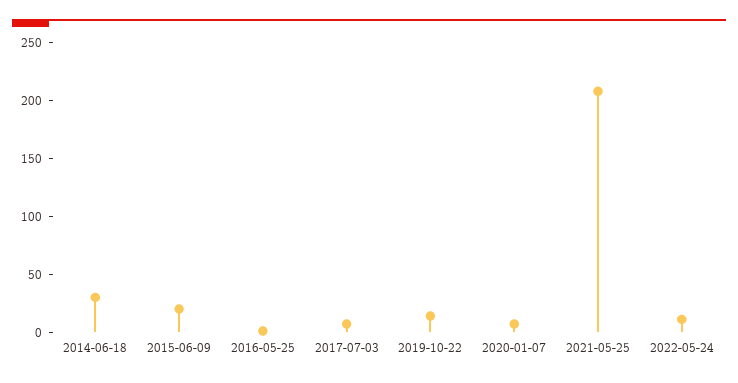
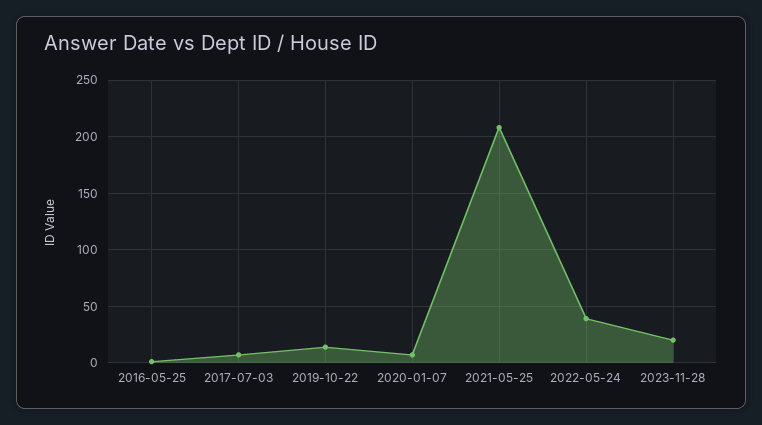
2014-06-18: 30 -> none
2015-06-09: 20 -> none
2022-05-24: 10 -> 40
2023-11-28: none -> 20

